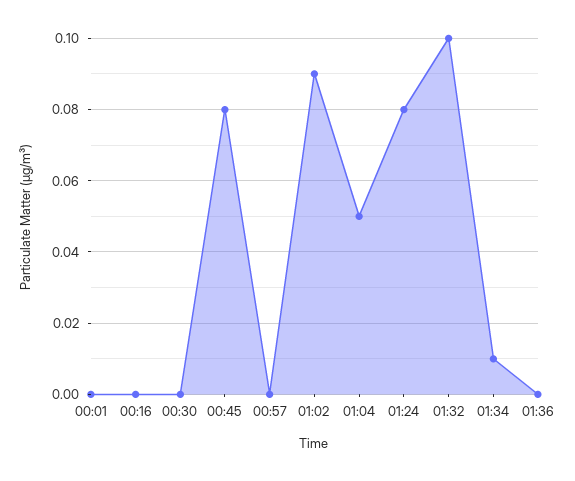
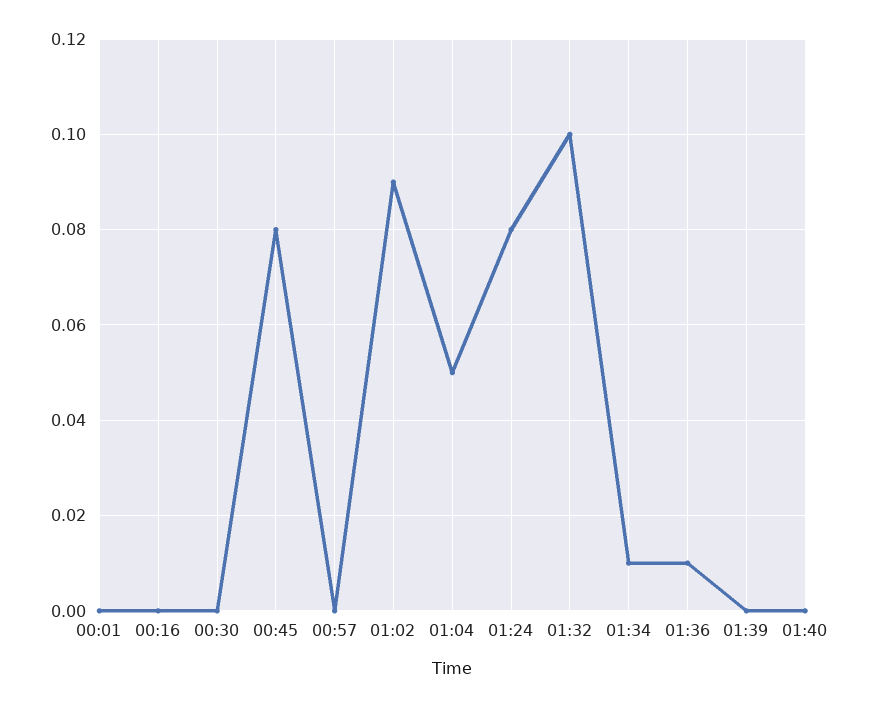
01:36: 0 -> 0.01
01:39: none -> 0
01:40: none -> 0

